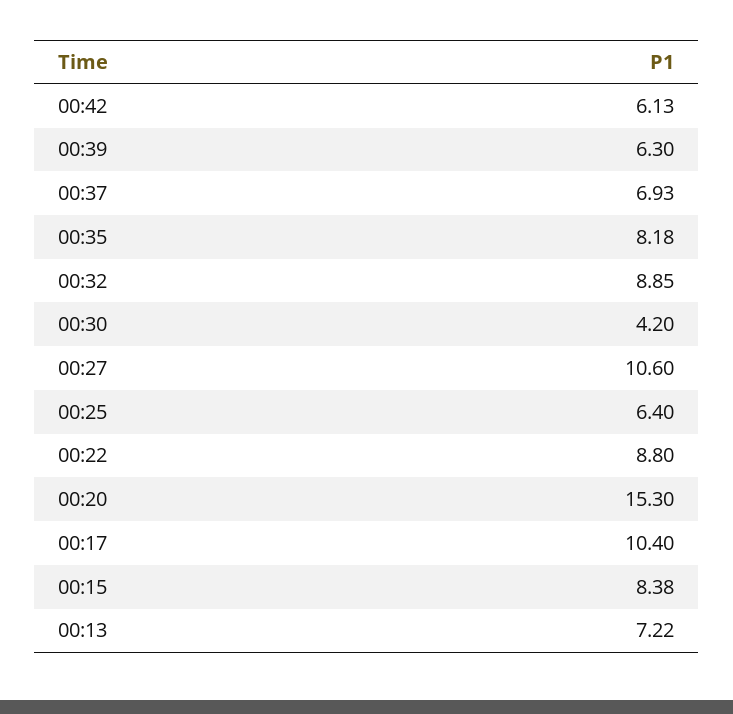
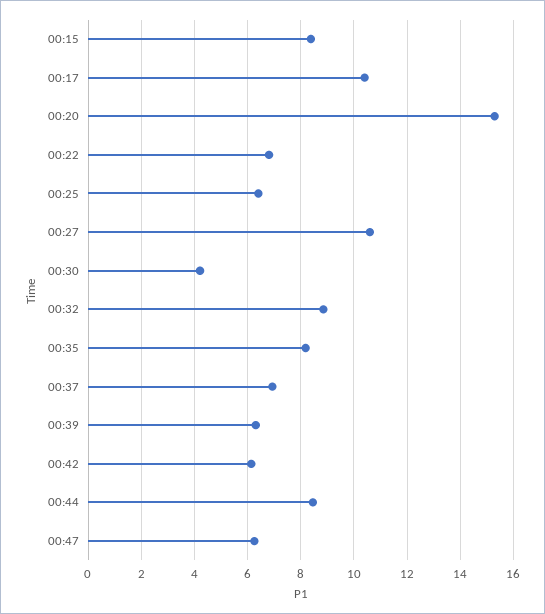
00:22: 8.8 -> 6.75
00:13: 7.22 -> none
00:44: none -> 8.5
00:47: none -> 6.25

